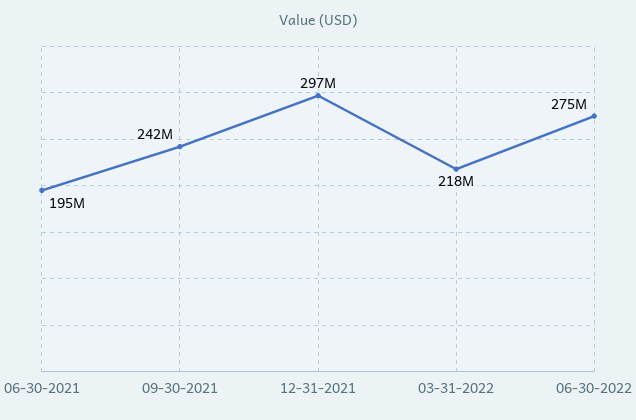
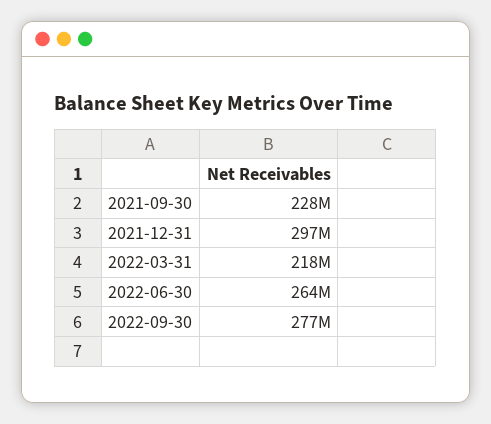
06-30-2021: 195000000 -> none
09-30-2021: 242000000 -> 228000000
06-30-2022: 275000000 -> 264000000
2022-09-30: none -> 277000000

